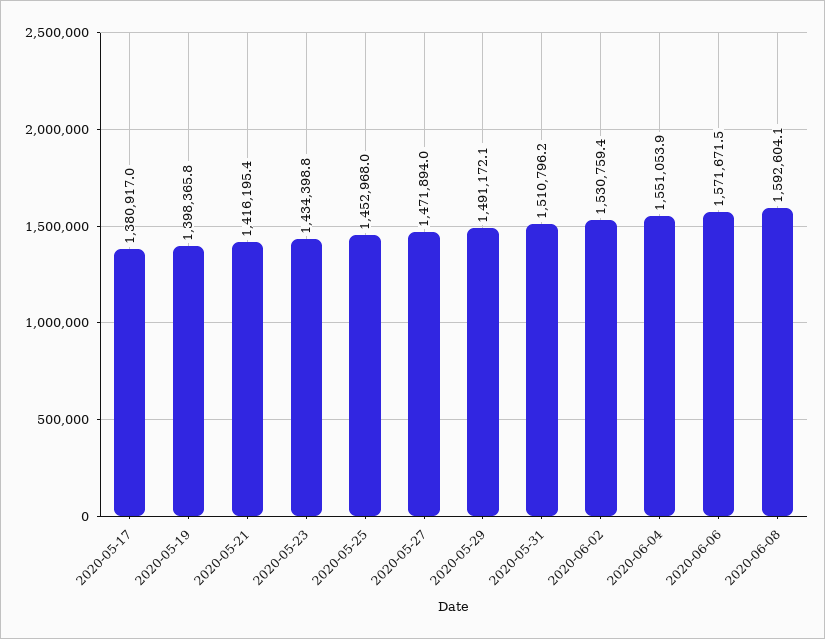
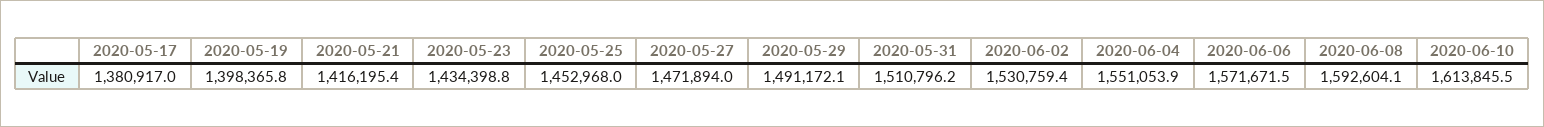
2020-06-10: none -> 1613845.5

